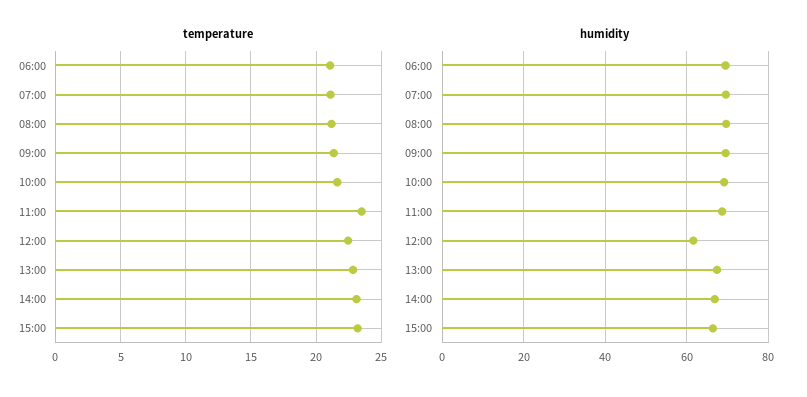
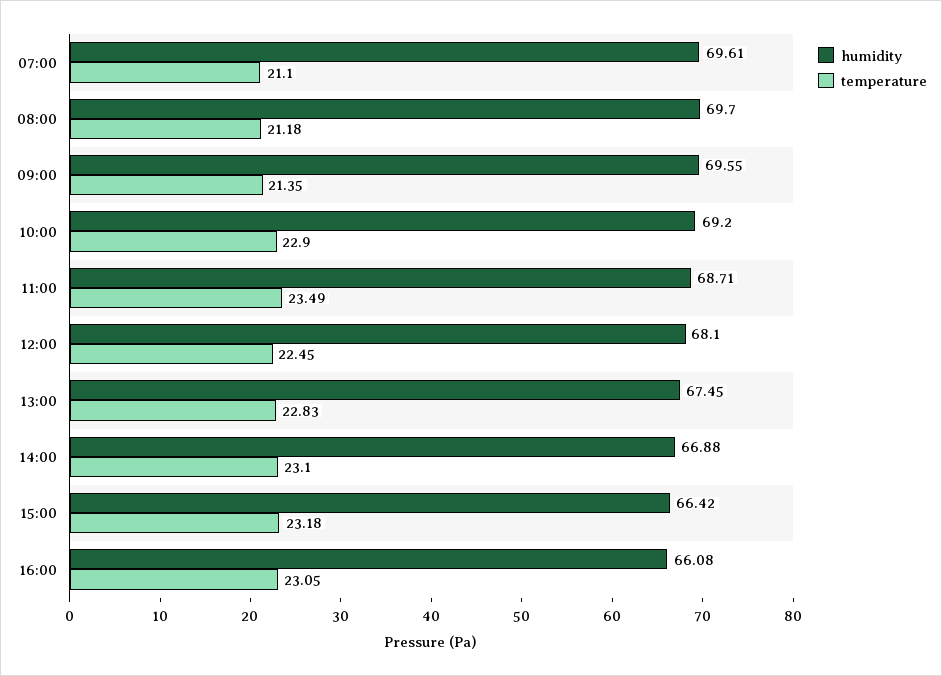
temperature, 06:00: 21 -> none
temperature, 10:00: 21.5 -> 22.9
humidity, 06:00: 70 -> none
humidity, 12:00: 62 -> 68.1
humidity, 16:00: none -> 66.08
temperature, 16:00: none -> 23.05

